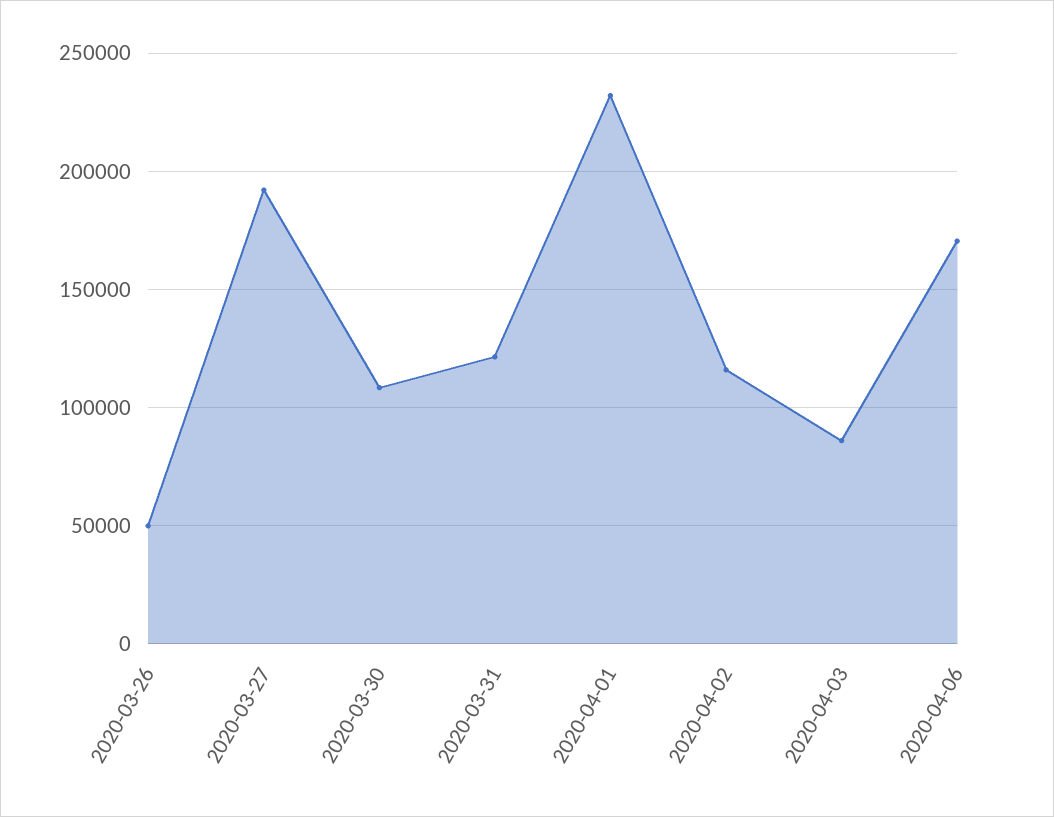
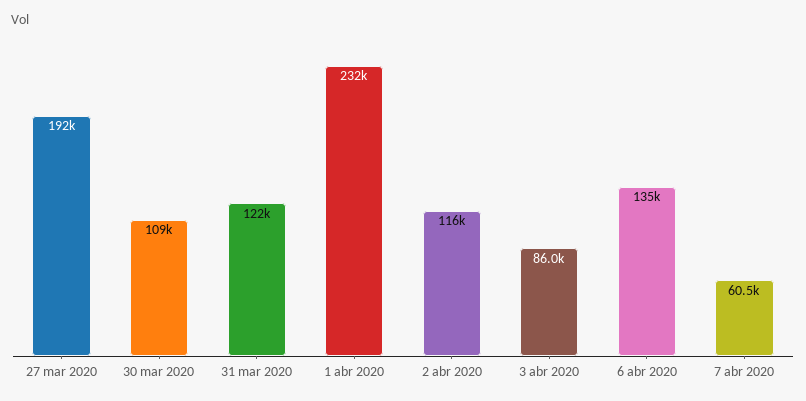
2020-03-26: 50000 -> none
2020-04-06: 170000 -> 135000
7 abr 2020: none -> 60500

